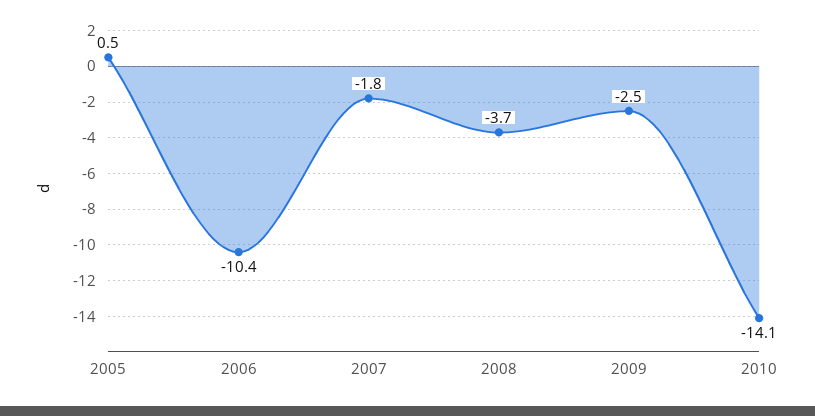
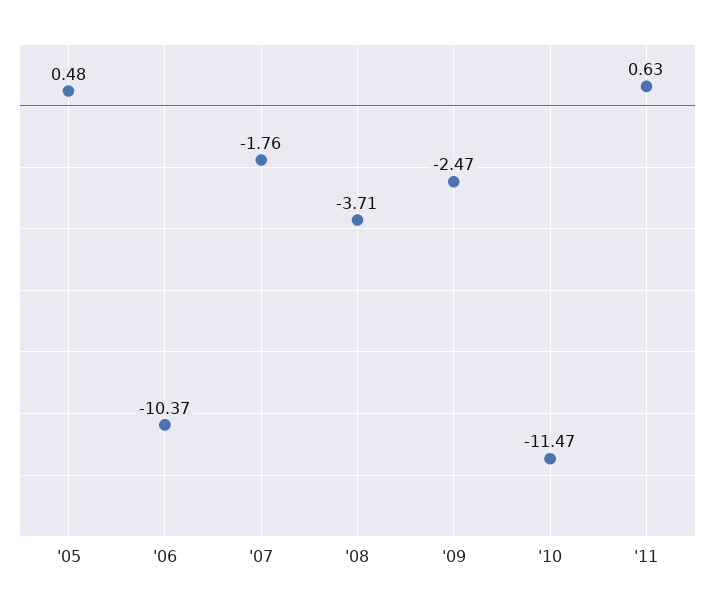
2010: -14.1 -> -11.47
'11: none -> 0.63

